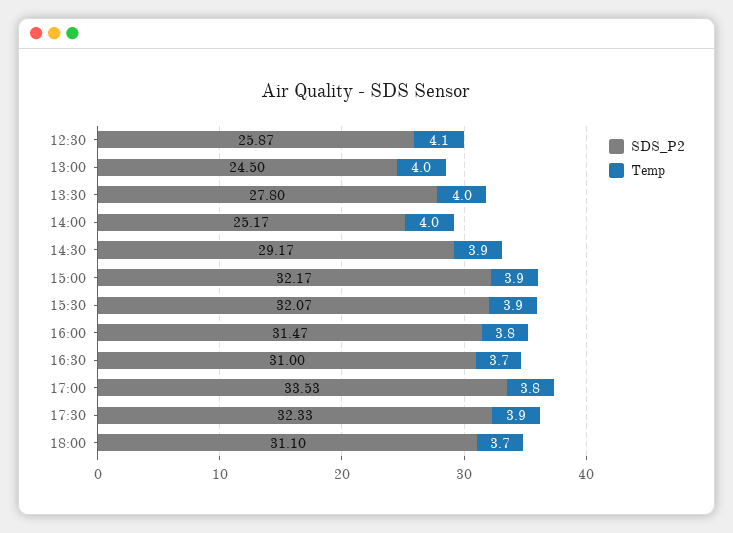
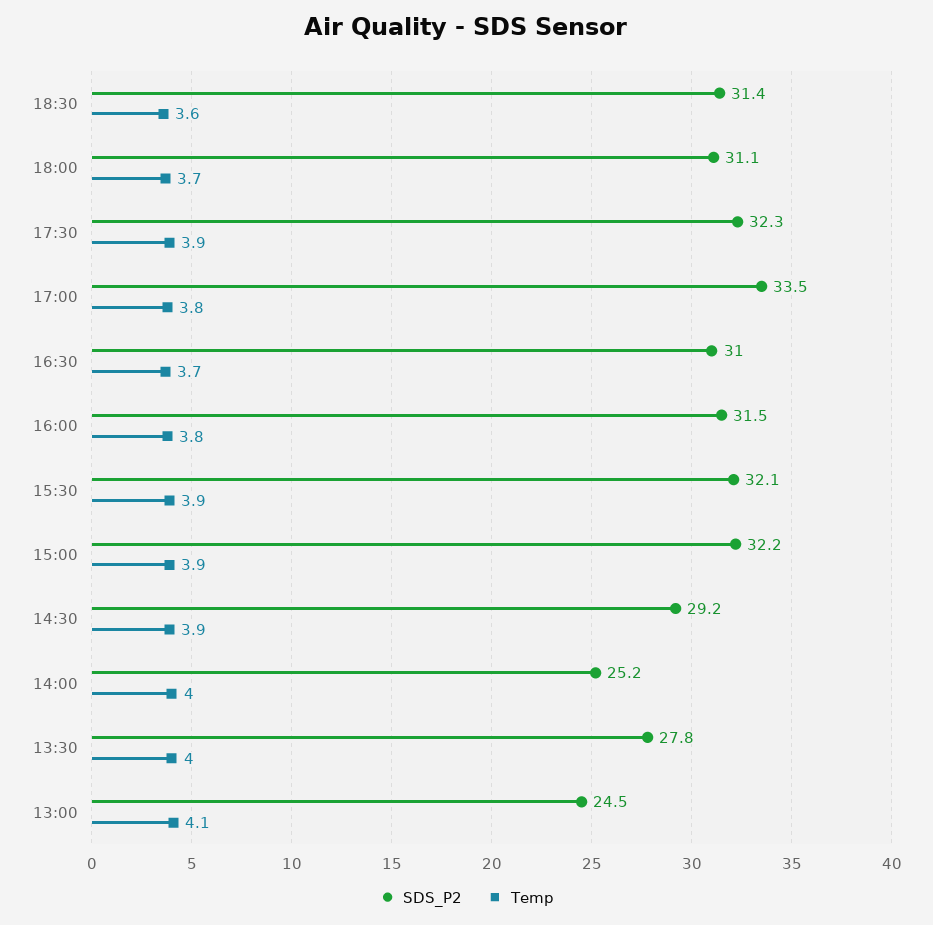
SDS_P2, 12:30: 25.87 -> none
Temp, 12:30: 4.1 -> none
Temp, 13:00: 4 -> 4.1
SDS_P2, 18:30: none -> 31.4
Temp, 18:30: none -> 3.6

